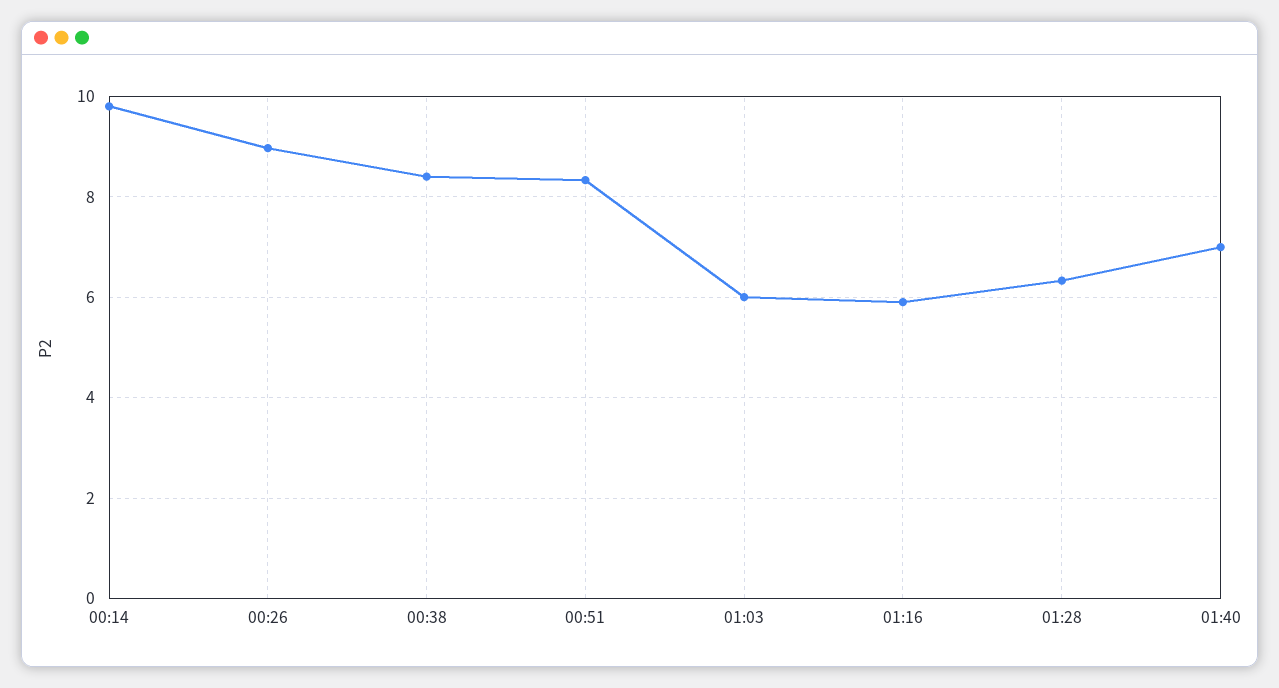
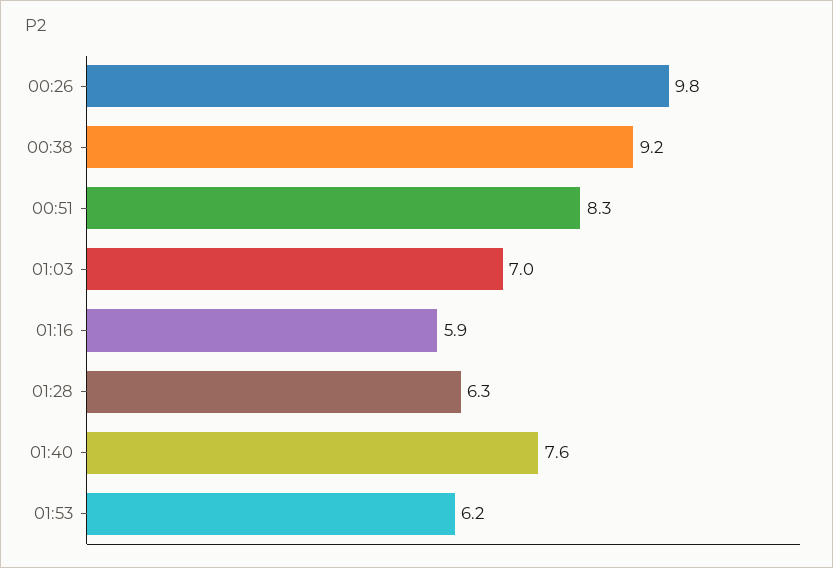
00:14: 9.8 -> none
00:26: 9 -> 9.8
00:38: 8.4 -> 9.2
01:03: 6 -> 7
01:40: 7 -> 7.6
01:53: none -> 6.2

